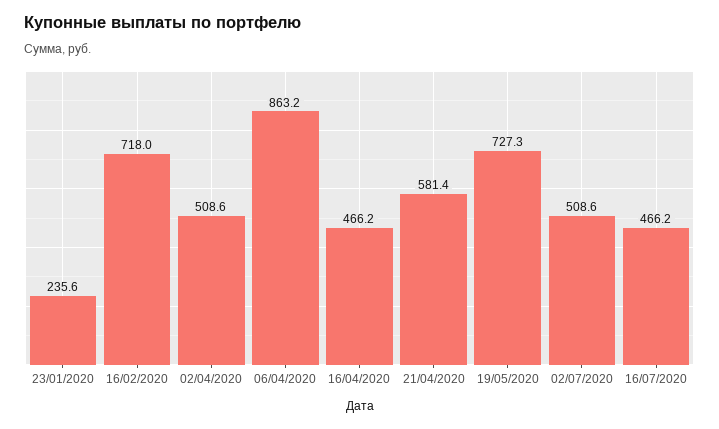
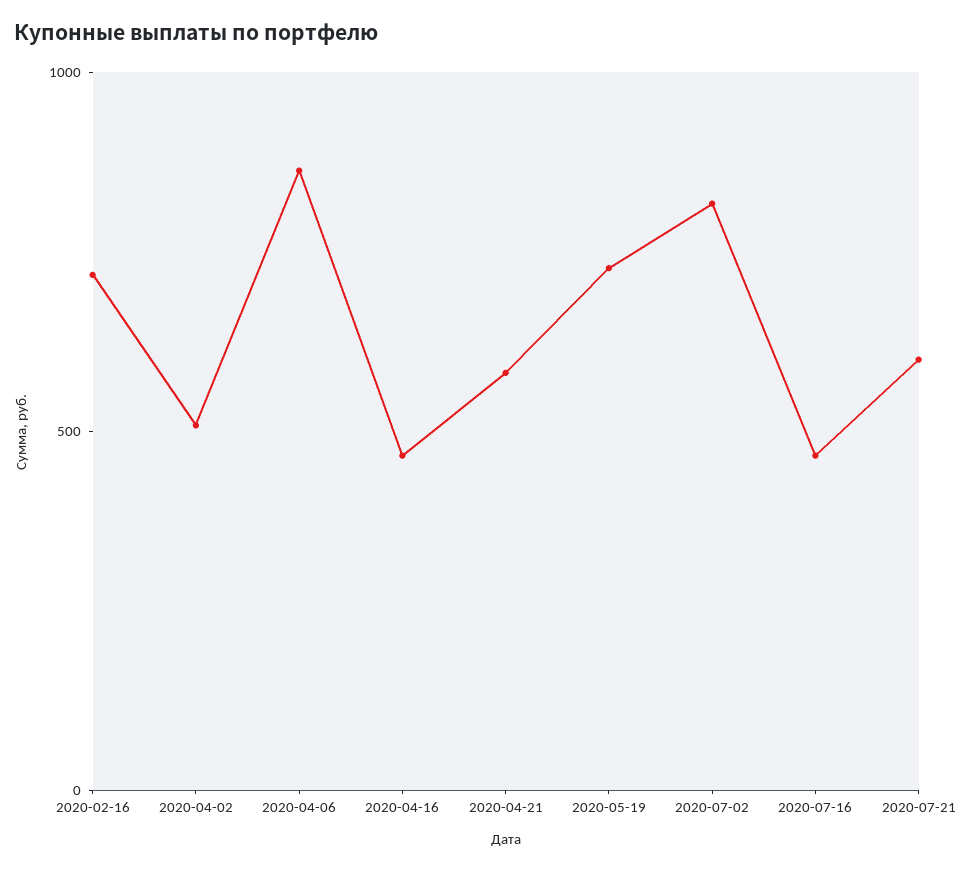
23/01/2020: 235.6 -> none
02/07/2020: 508.6 -> 800
2020-07-21: none -> 600

